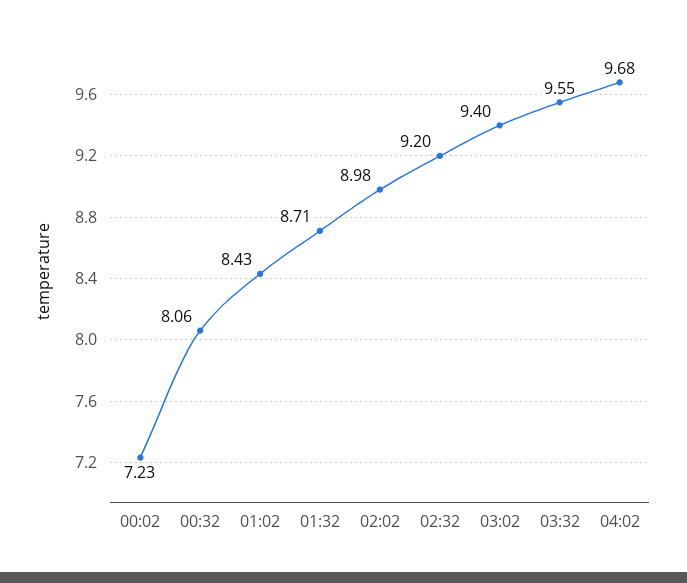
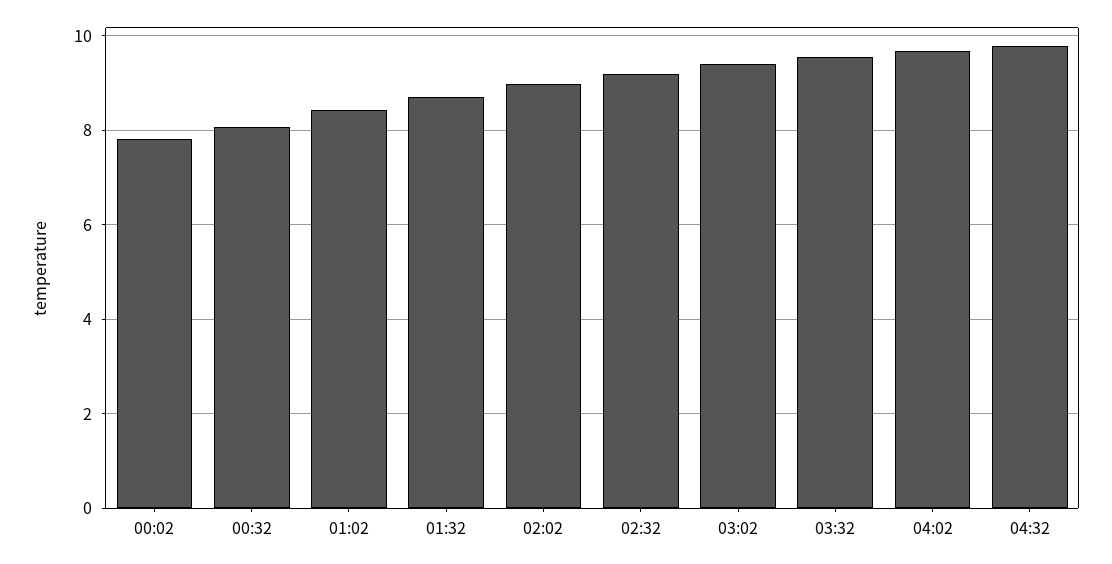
00:02: 7.23 -> 7.8
04:32: none -> 9.8

